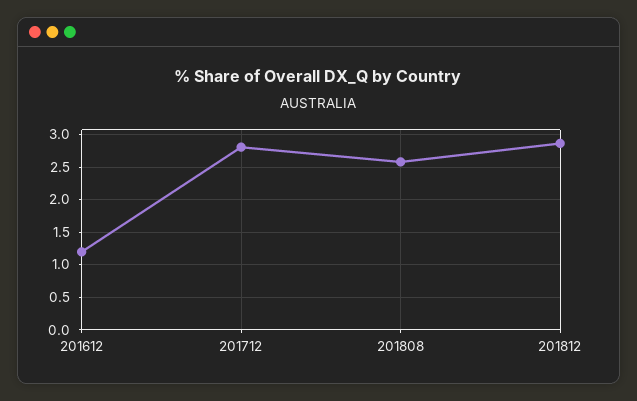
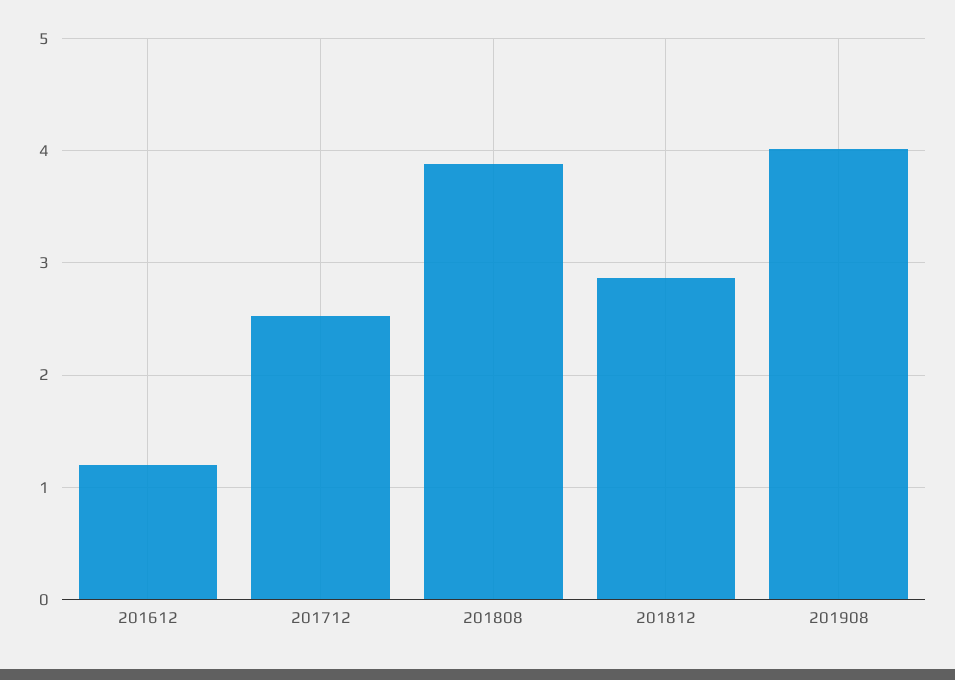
201712: 2.8 -> 2.5
201808: 2.6 -> 3.9
201908: none -> 4

